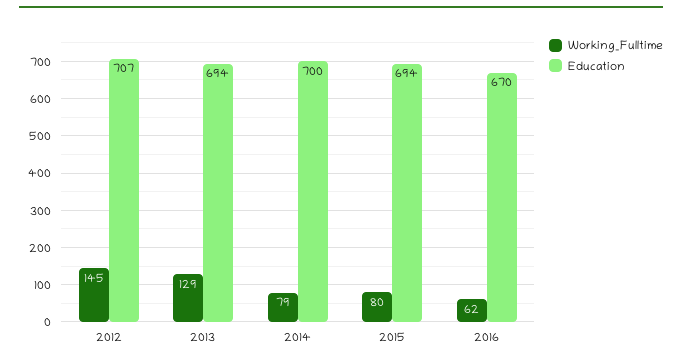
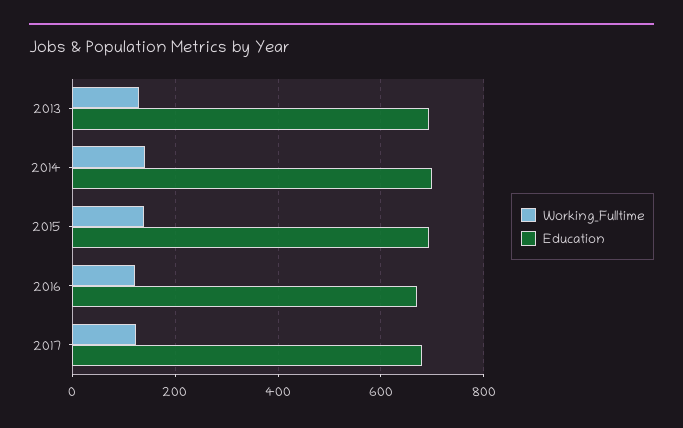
Working_Fulltime, 2012: 145 -> none
Education, 2012: 707 -> none
Working_Fulltime, 2014: 79 -> 140
Working_Fulltime, 2015: 80 -> 140
Working_Fulltime, 2016: 62 -> 120
Working_Fulltime, 2017: none -> 120
Education, 2017: none -> 680

